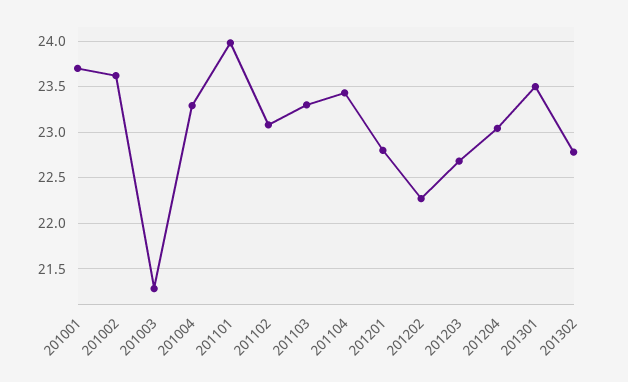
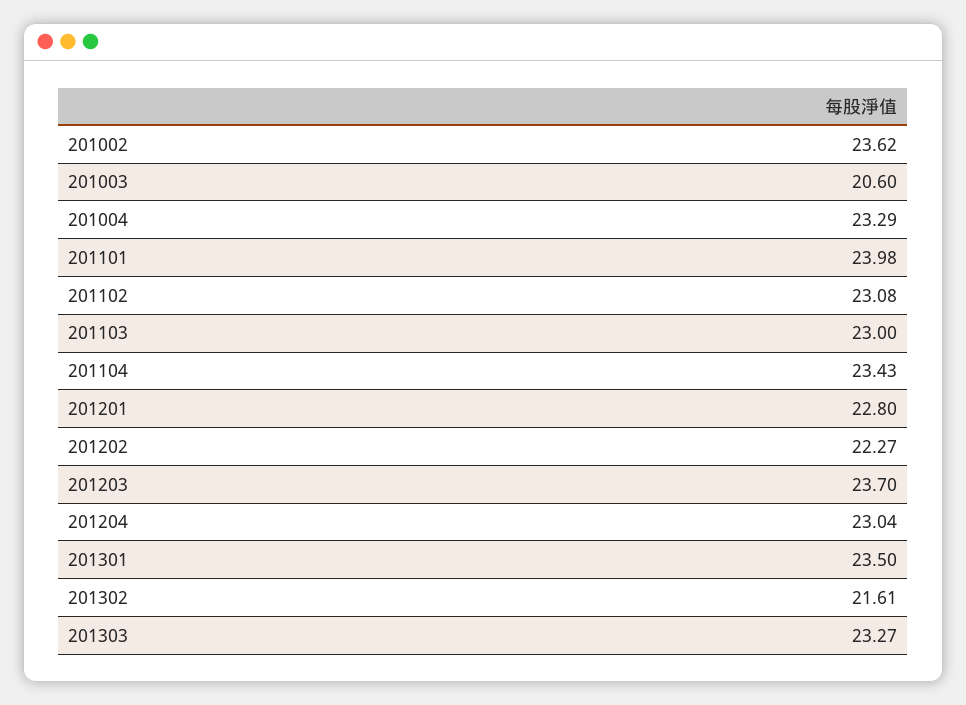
201001: 23.7 -> none
201003: 21.3 -> 20.6
201103: 23.3 -> 23
201203: 22.7 -> 23.7
201302: 22.8 -> 21.61
201303: none -> 23.27

